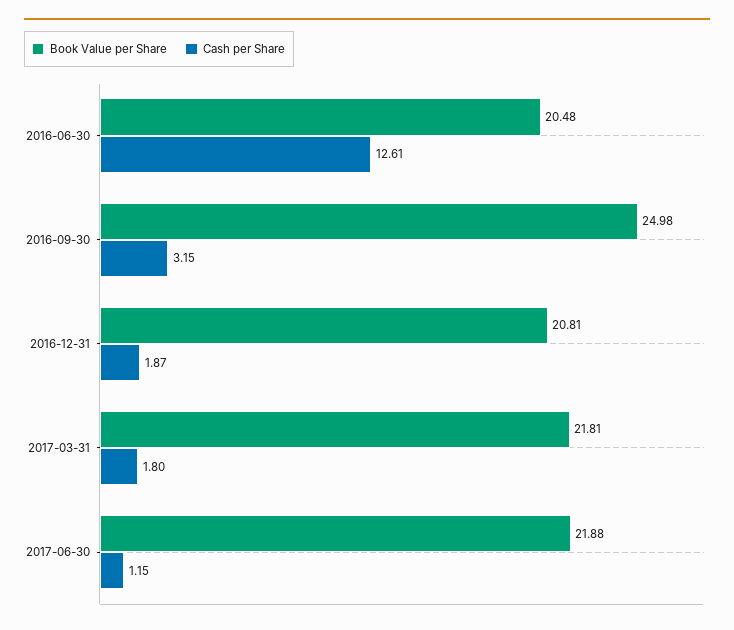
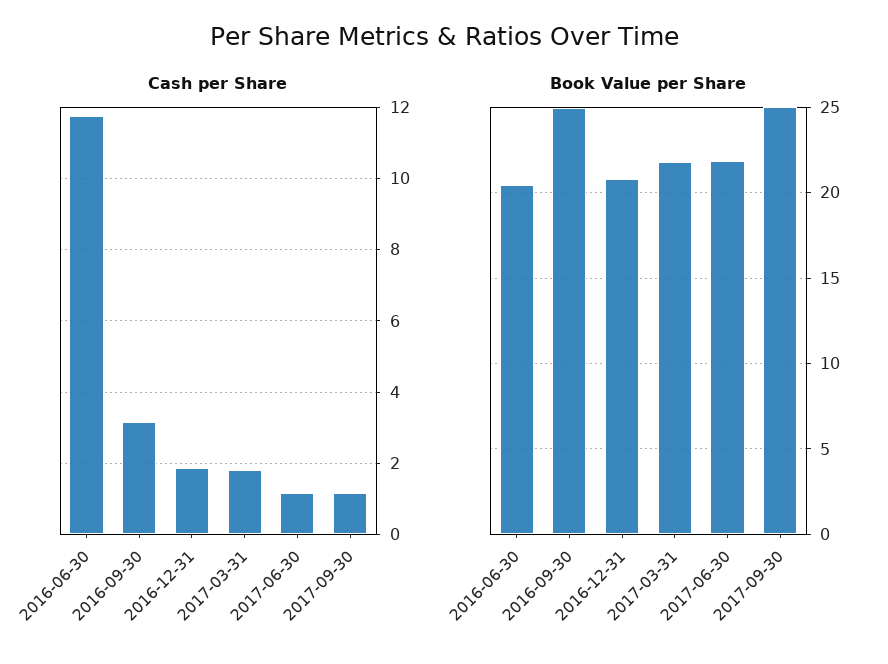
Cash per Share, 2016-06-30: 12.61 -> 11.8
Cash per Share, 2017-09-30: none -> 1.2
Book Value per Share, 2017-09-30: none -> 25

